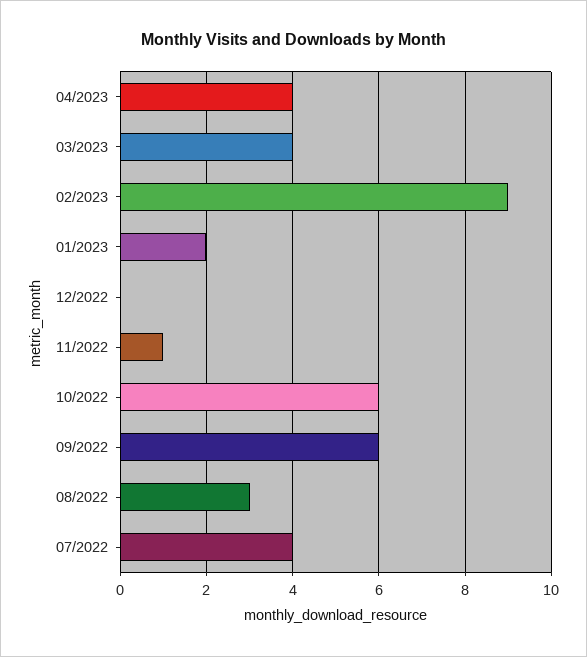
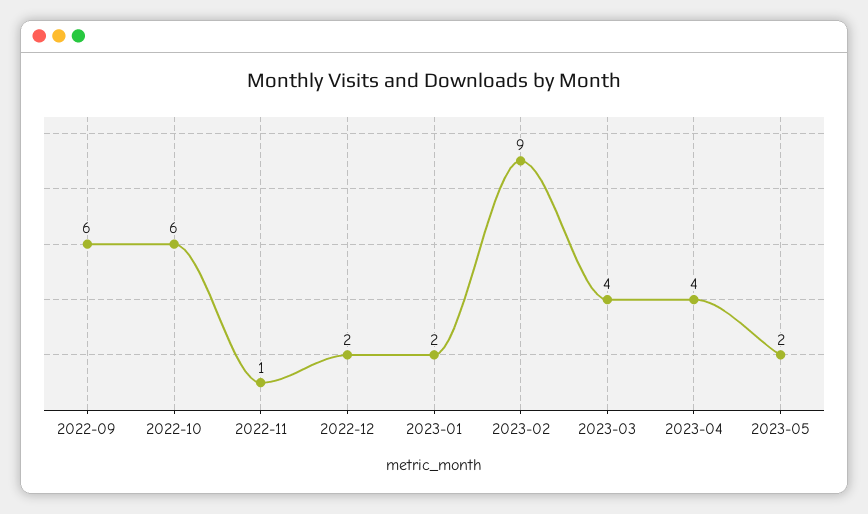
12/2022: 0 -> 2
08/2022: 3 -> none
07/2022: 4 -> none
2023-05: none -> 2

